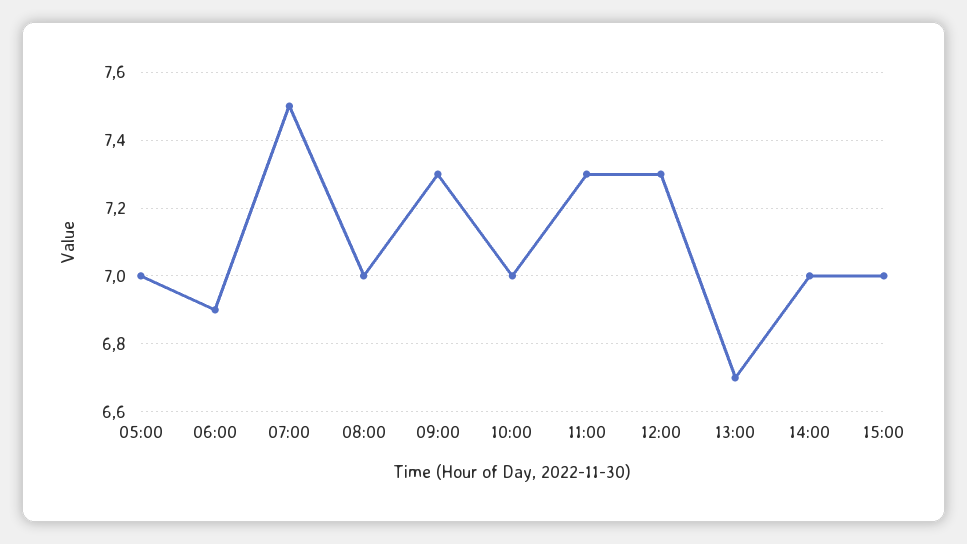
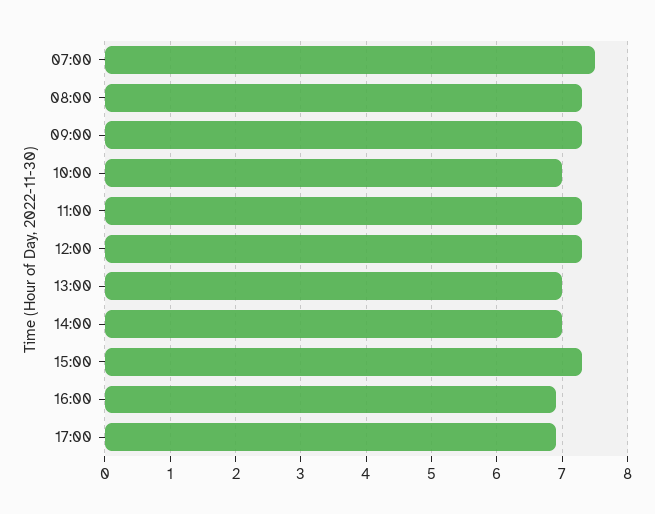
05:00: 7 -> none
06:00: 6.9 -> none
08:00: 7 -> 7.3
13:00: 6.7 -> 7
15:00: 7 -> 7.3
16:00: none -> 6.9
17:00: none -> 6.9

